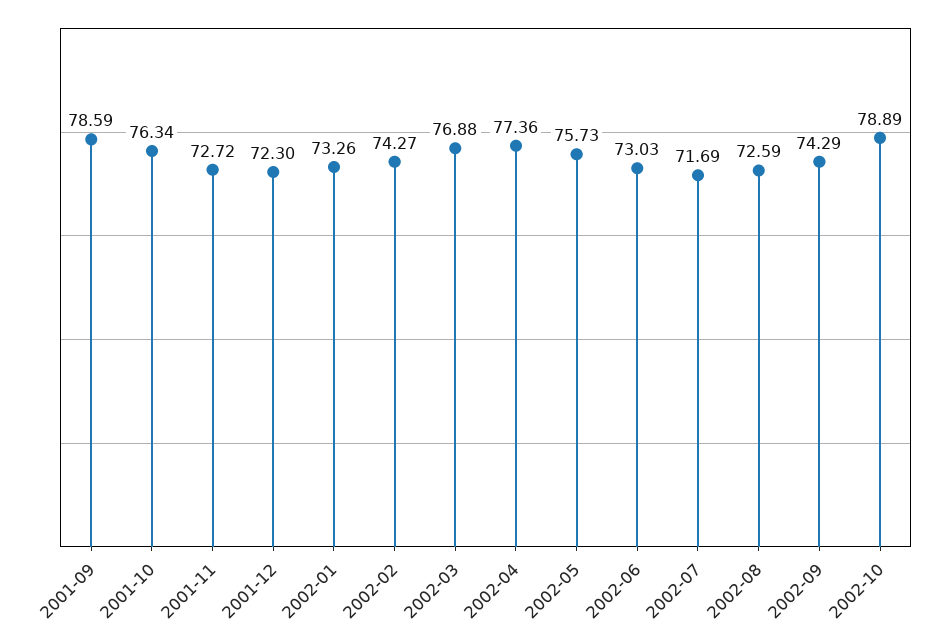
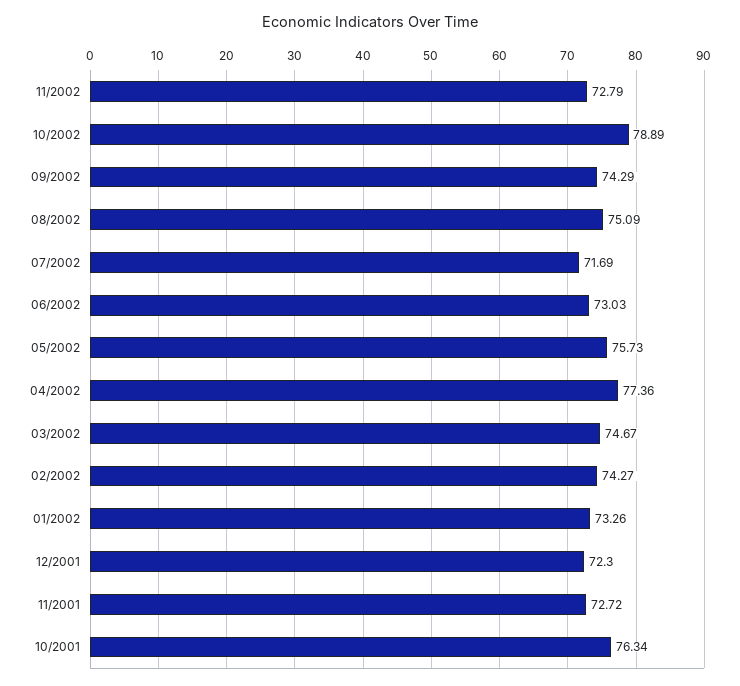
2001-09: 78.59 -> none
2002-03: 76.88 -> 74.67
2002-08: 72.59 -> 75.09
11/2002: none -> 72.79

